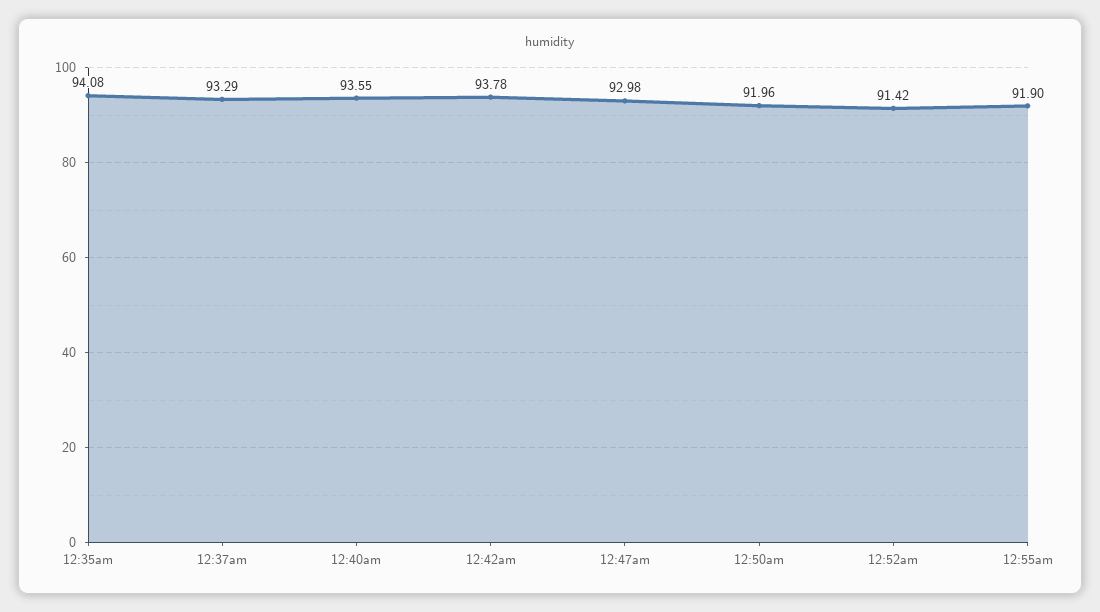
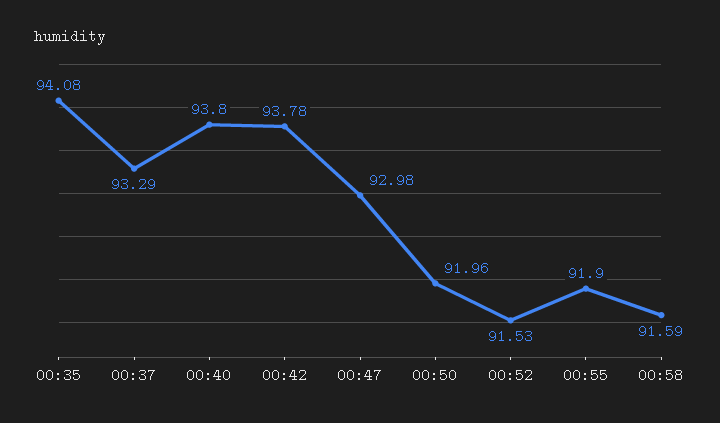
12:40am: 93.55 -> 93.8
12:52am: 91.42 -> 91.53
00:58: none -> 91.59

